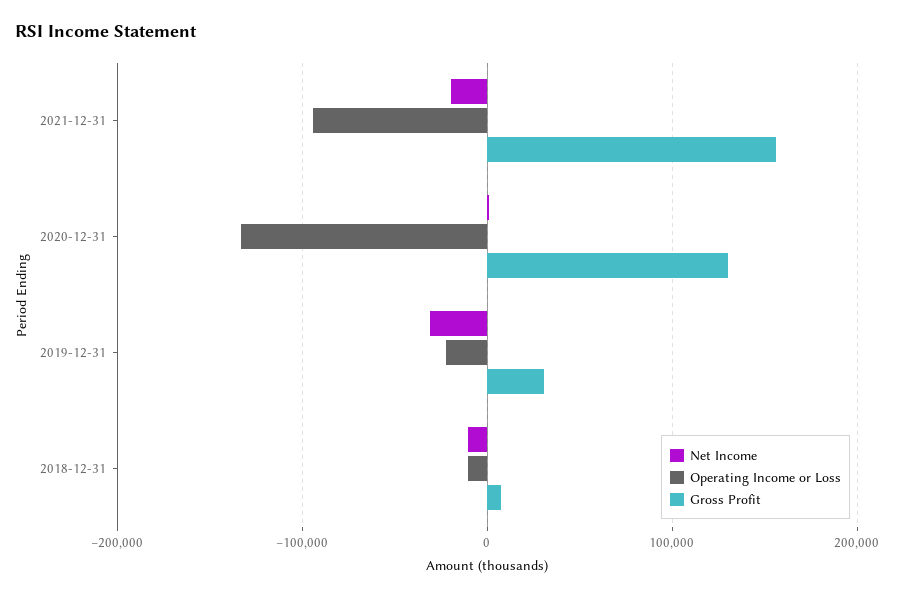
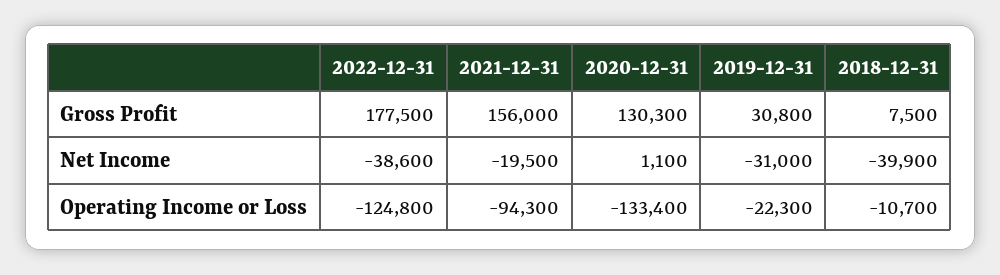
Net Income, 2018-12-31: -10000 -> -39900
Gross Profit, 2022-12-31: none -> 177500
Net Income, 2022-12-31: none -> -38600
Operating Income or Loss, 2022-12-31: none -> -124800

